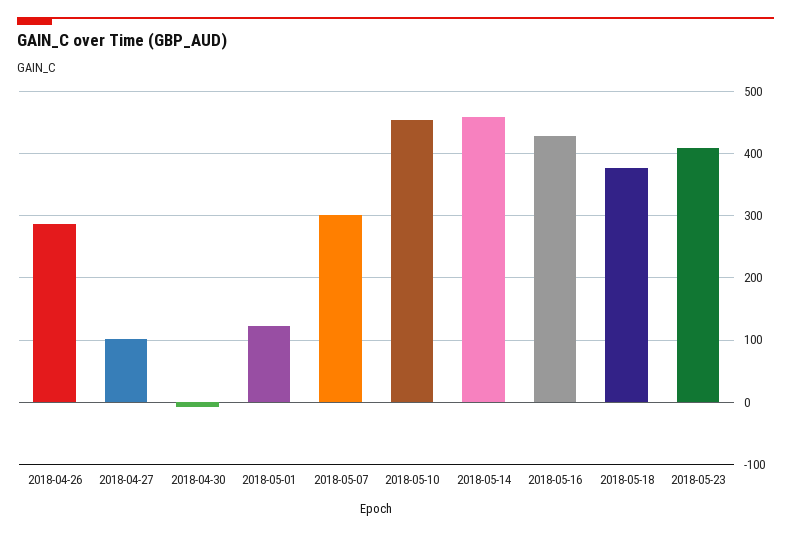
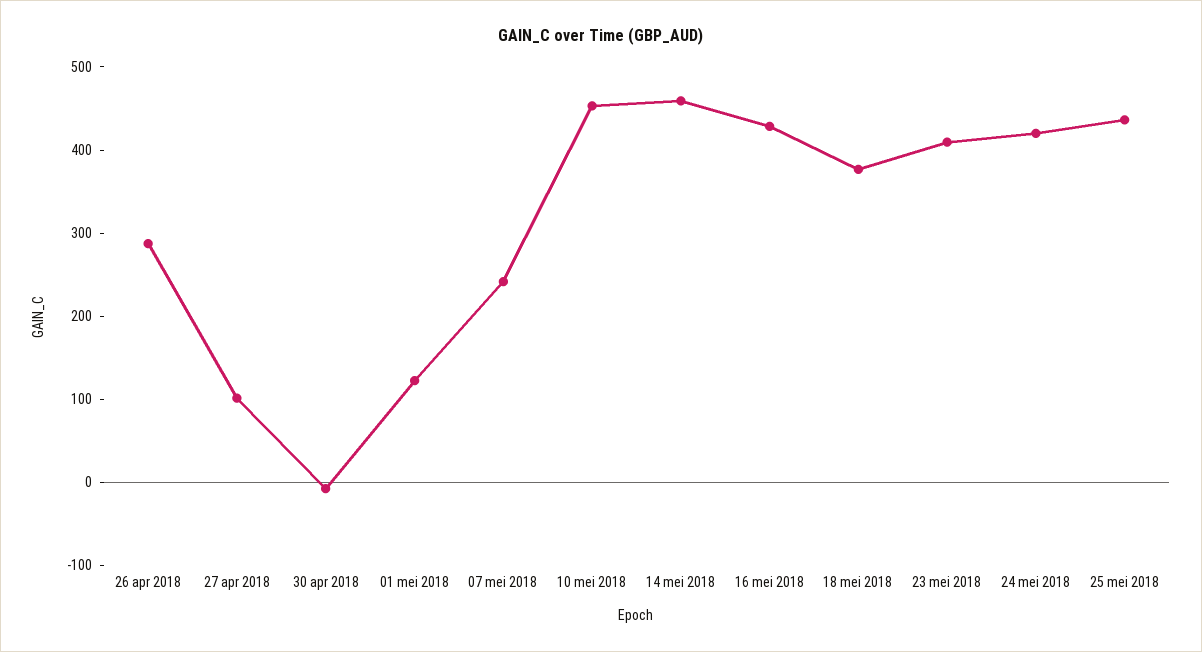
2018-05-07: 300 -> 240
24 mei 2018: none -> 420
25 mei 2018: none -> 440

